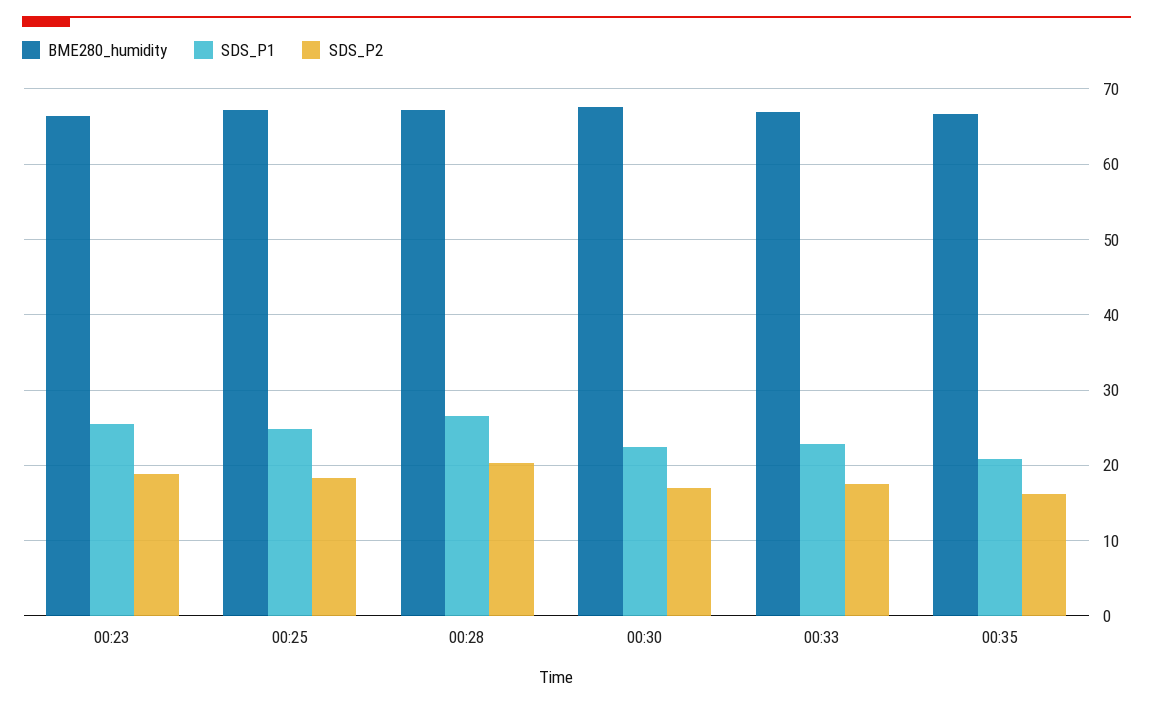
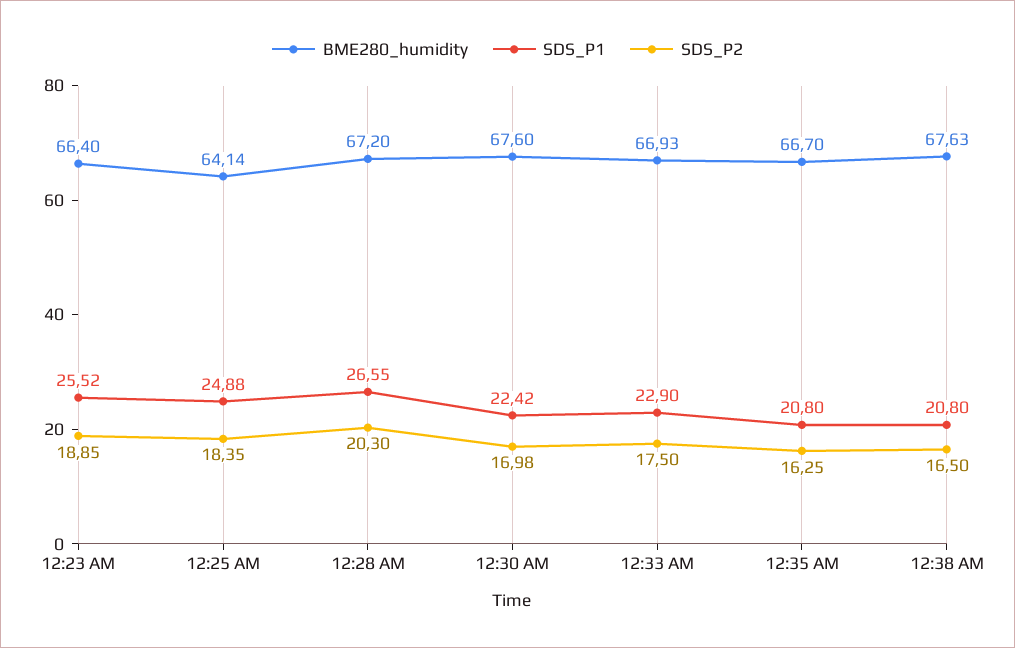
BME280_humidity, 00:25: 67 -> 64.14
BME280_humidity, 12:38 AM: none -> 67.63
SDS_P1, 12:38 AM: none -> 20.8
SDS_P2, 12:38 AM: none -> 16.5

